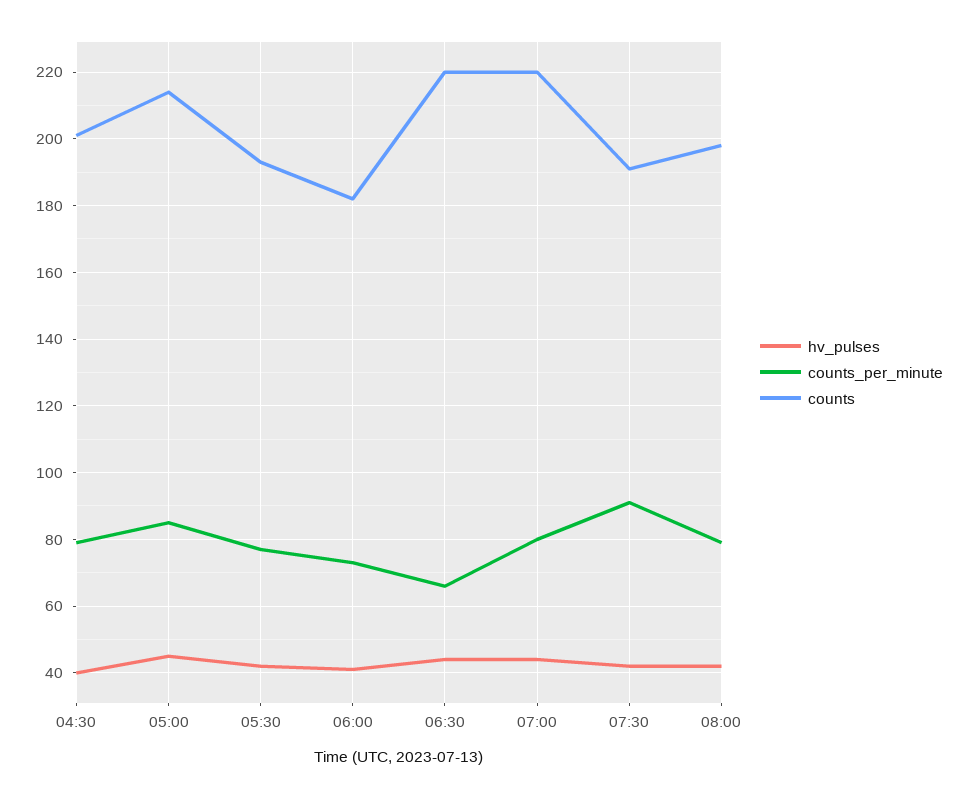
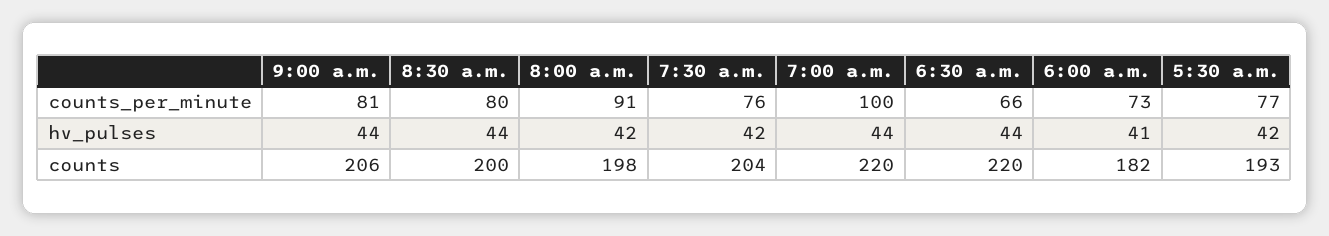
hv_pulses, 04:30: 40 -> none
counts_per_minute, 04:30: 80 -> none
counts, 04:30: 200 -> none
hv_pulses, 05:00: 45 -> none
counts_per_minute, 05:00: 85 -> none
counts, 05:00: 215 -> none
counts_per_minute, 07:00: 80 -> 100
counts_per_minute, 07:30: 90 -> 76
counts, 07:30: 190 -> 204
counts_per_minute, 08:00: 80 -> 91
counts_per_minute, 9:00 a.m.: none -> 81
counts_per_minute, 8:30 a.m.: none -> 80
hv_pulses, 9:00 a.m.: none -> 44
hv_pulses, 8:30 a.m.: none -> 44
counts, 9:00 a.m.: none -> 206
counts, 8:30 a.m.: none -> 200

